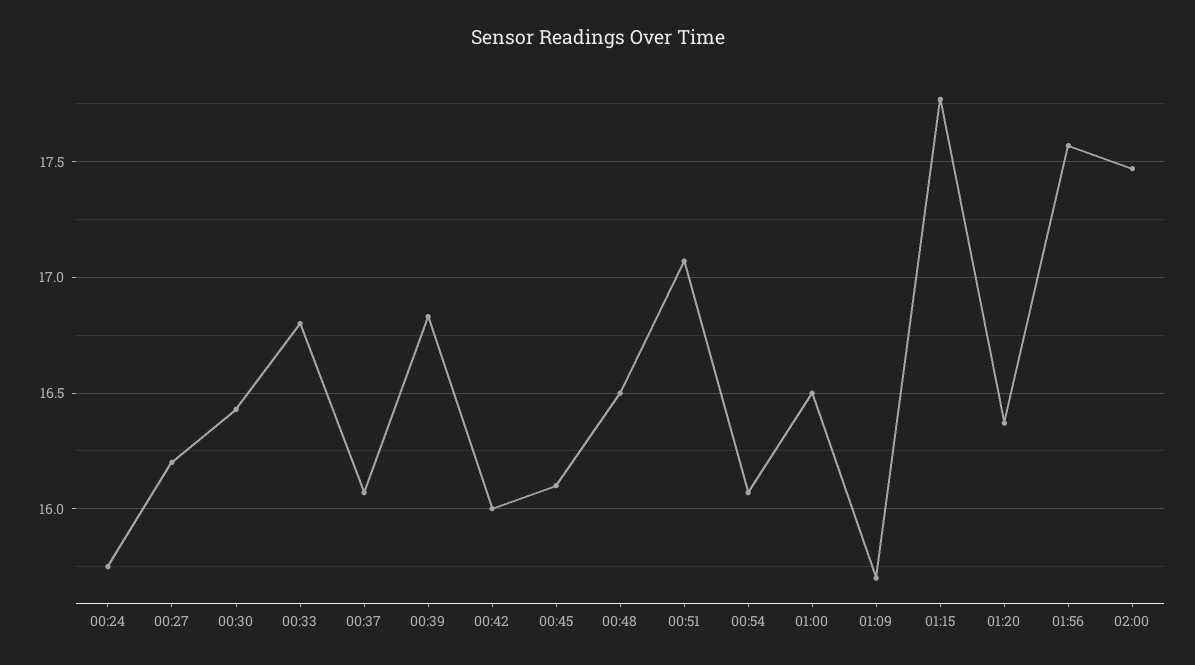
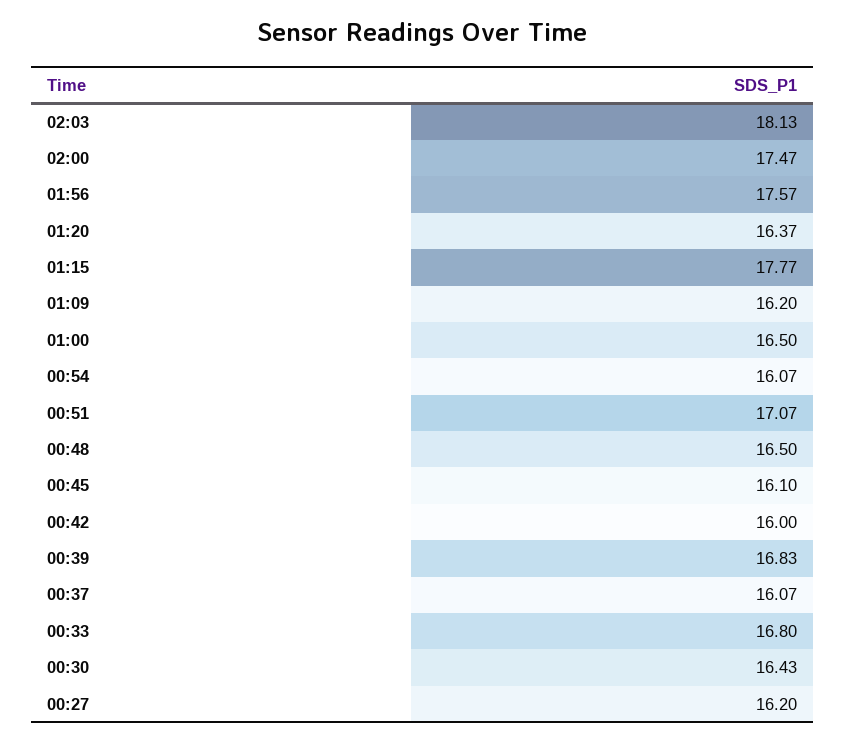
00:24: 15.75 -> none
01:09: 15.7 -> 16.2
02:03: none -> 18.13

